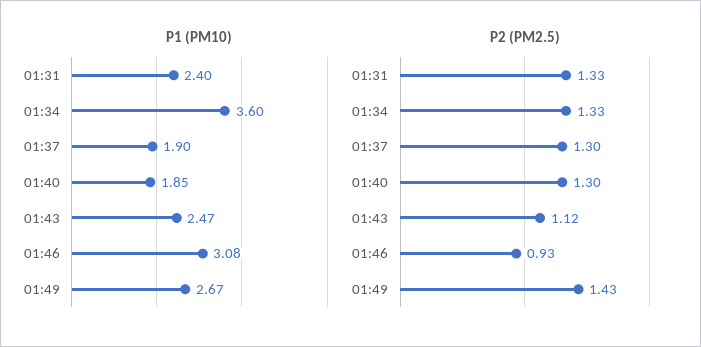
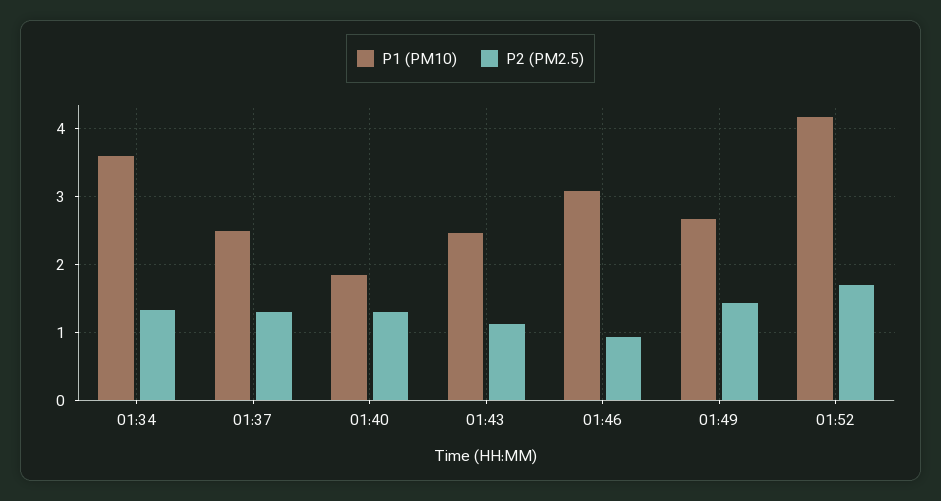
P1 (PM10), 01:31: 2.4 -> none
P1 (PM10), 01:37: 1.9 -> 2.5
P2 (PM2.5), 01:31: 1.33 -> none
P1 (PM10), 01:52: none -> 4.2
P2 (PM2.5), 01:52: none -> 1.7

